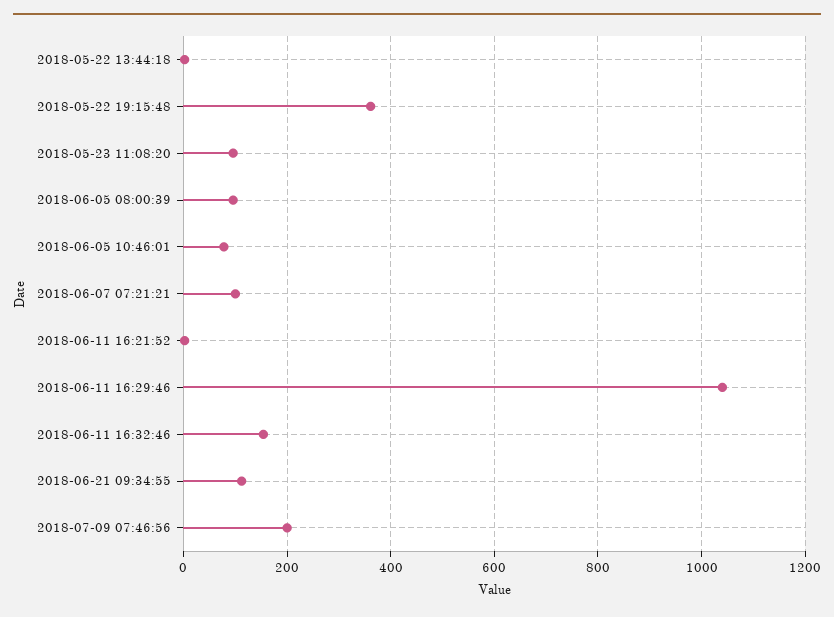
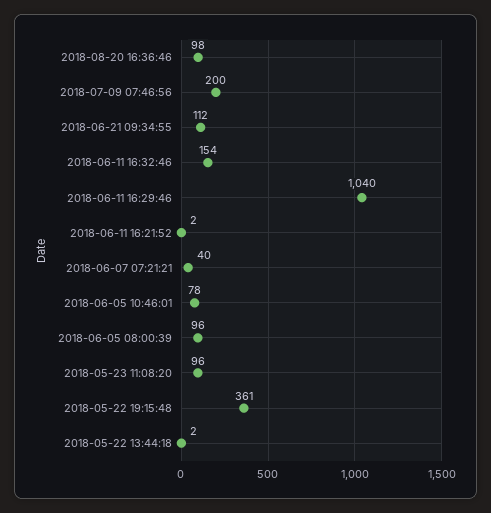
2018-06-07 07:21:21: 100 -> 40
2018-08-20 16:36:46: none -> 98

